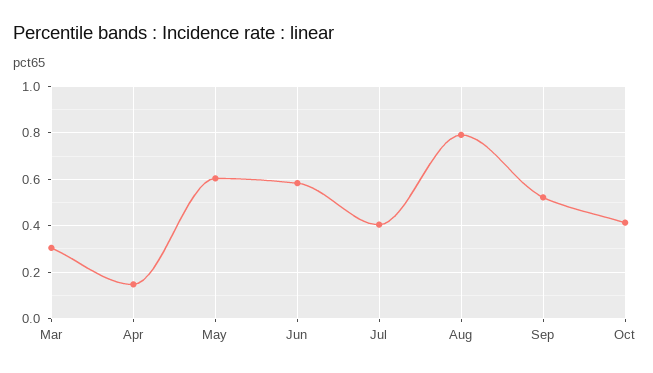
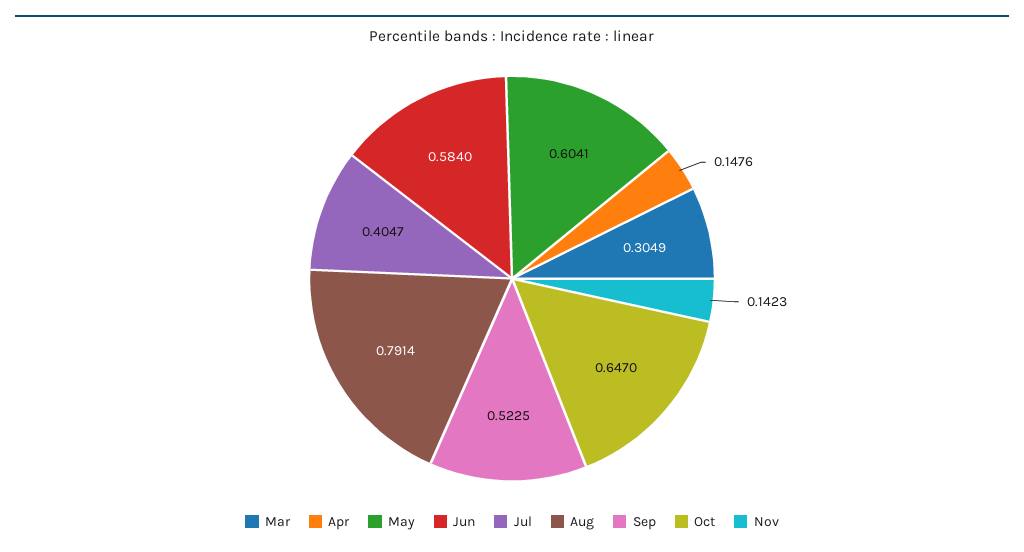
Oct: 0.4 -> 0.647
Nov: none -> 0.1423

